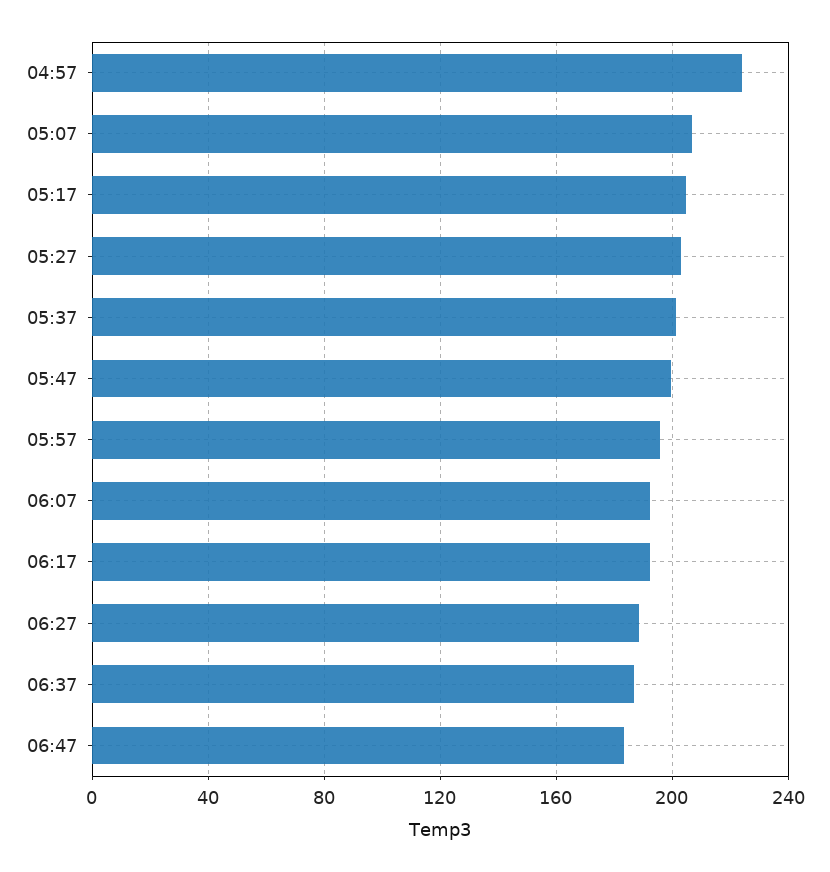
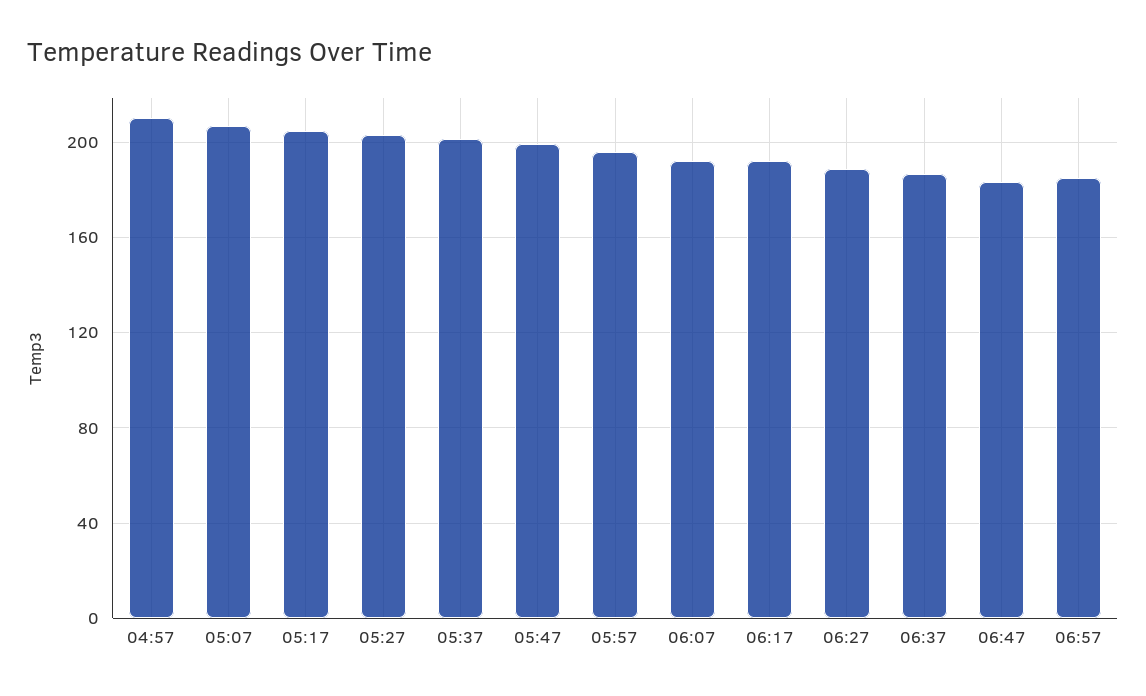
04:57: 225 -> 210
06:57: none -> 185

